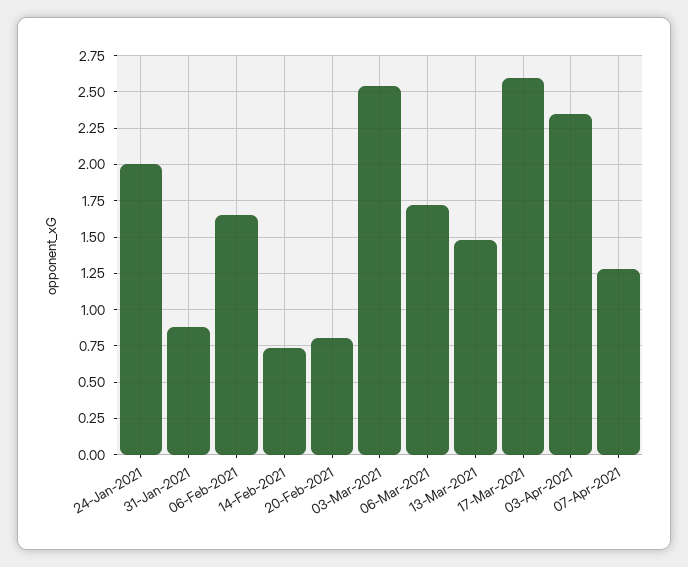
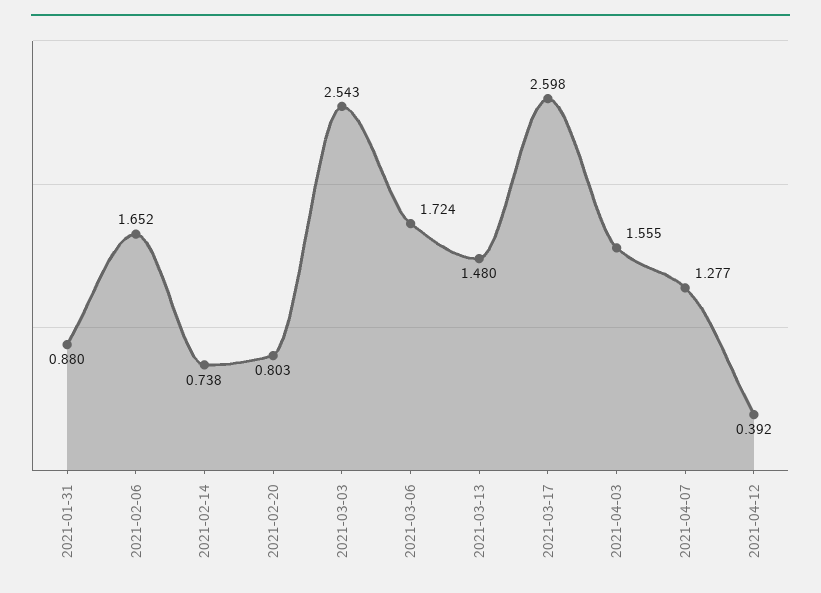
24-Jan-2021: 2 -> none
03-Apr-2021: 2.35 -> 1.555
2021-04-12: none -> 0.392

